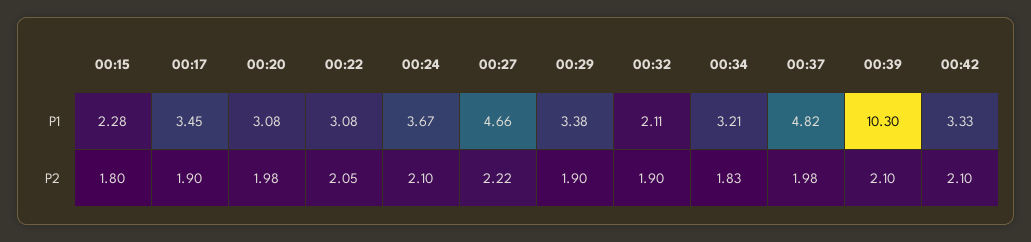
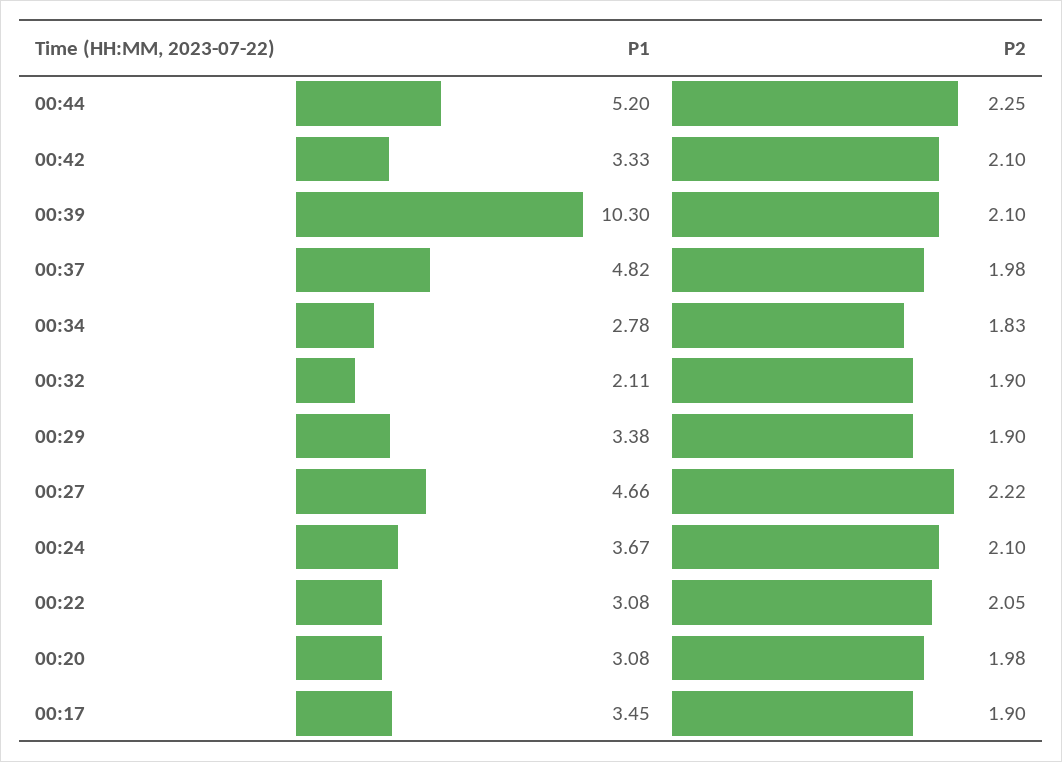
00:15, P1: 2.28 -> none
00:34, P1: 3.21 -> 2.78
00:15, P2: 1.8 -> none
00:44, P1: none -> 5.2
00:44, P2: none -> 2.25

